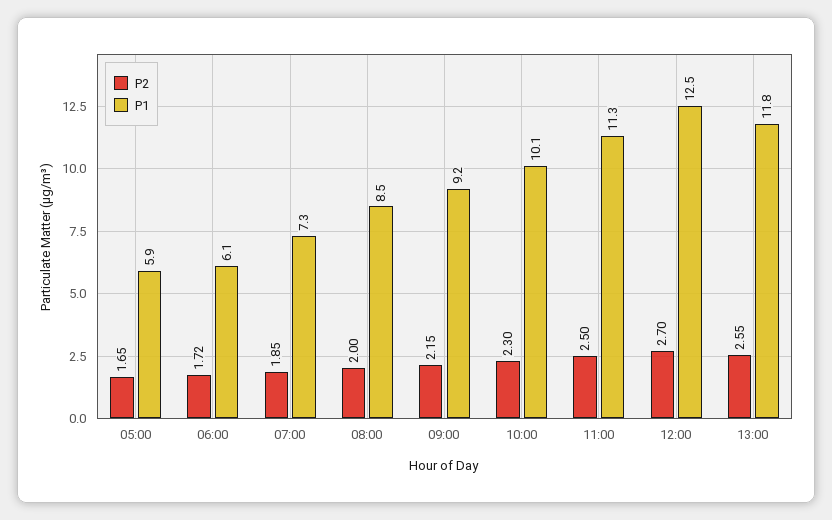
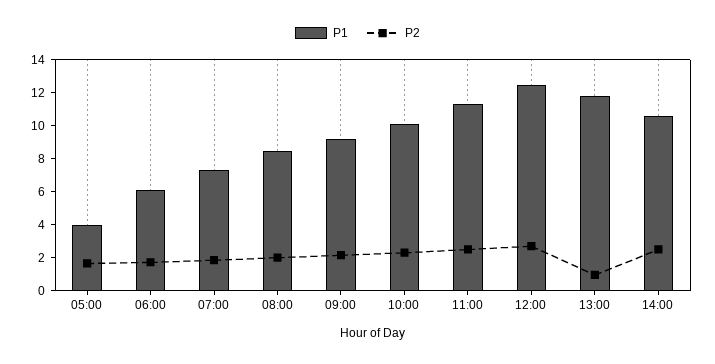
P1, 05:00: 5.9 -> 4
P2, 13:00: 2.55 -> 1
P1, 14:00: none -> 10.5
P2, 14:00: none -> 2.5

